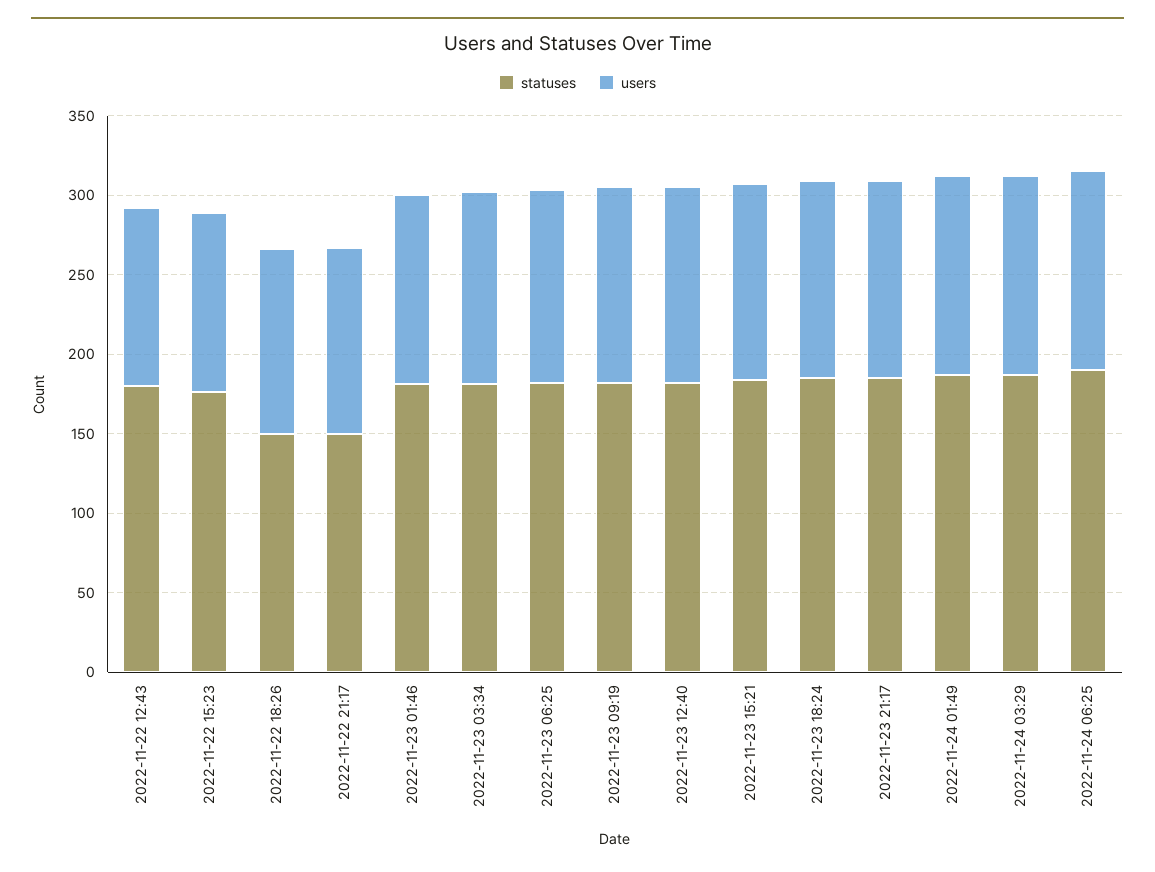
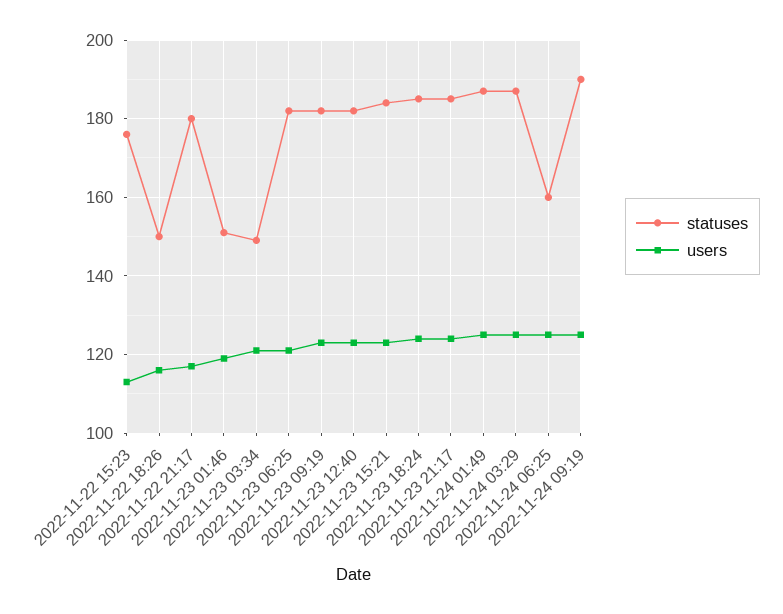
statuses, 2022-11-22 12:43: 180 -> none
users, 2022-11-22 12:43: 110 -> none
statuses, 2022-11-22 21:17: 150 -> 180
statuses, 2022-11-23 01:46: 180 -> 150
statuses, 2022-11-23 03:34: 180 -> 150
statuses, 2022-11-24 06:25: 190 -> 160
statuses, 2022-11-24 09:19: none -> 190
users, 2022-11-24 09:19: none -> 125

